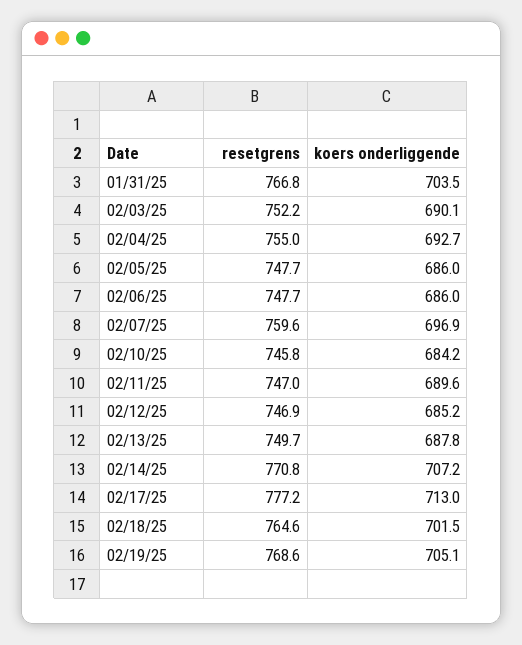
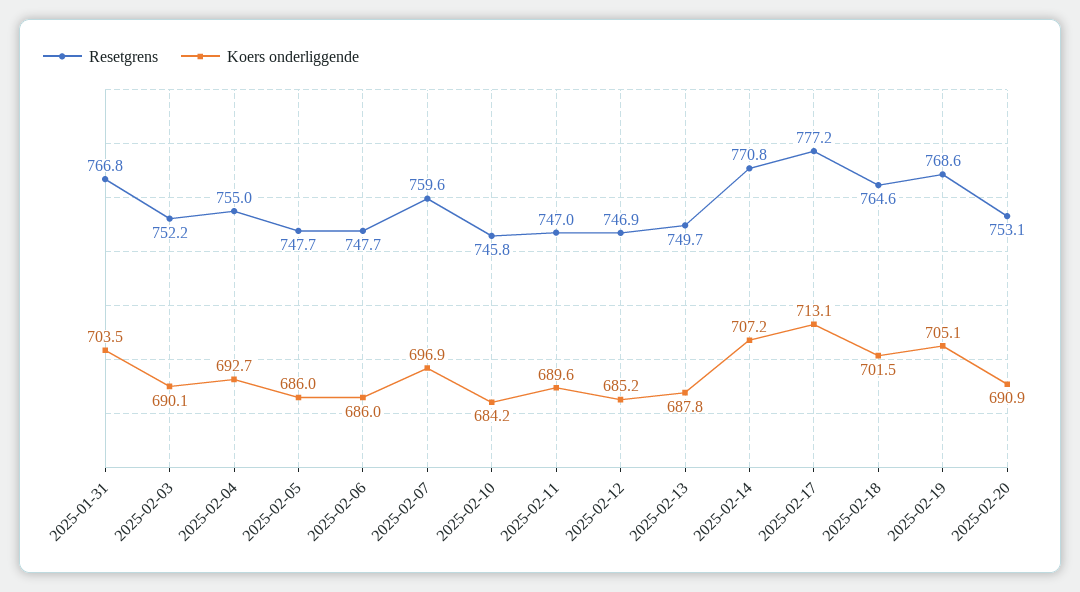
koers onderliggende, 02/17/25: 713 -> 713.1
resetgrens, 2025-02-20: none -> 753.1
koers onderliggende, 2025-02-20: none -> 690.9

